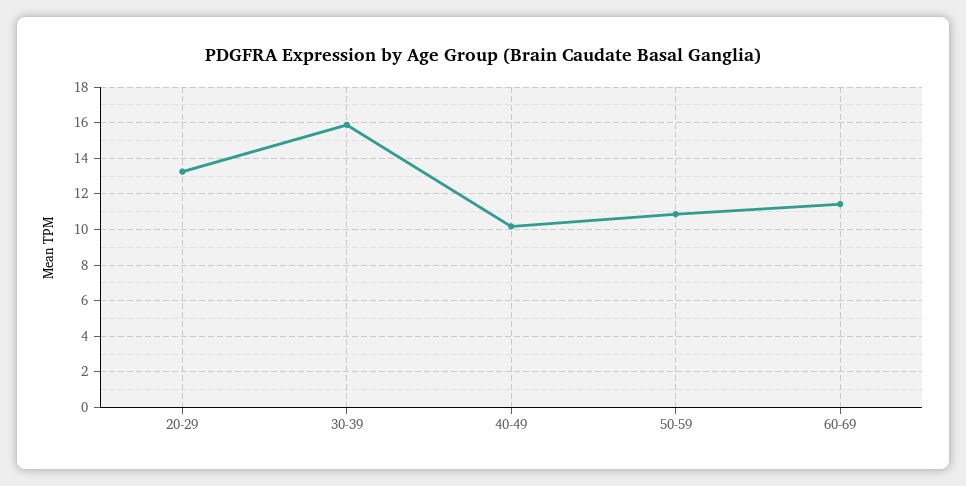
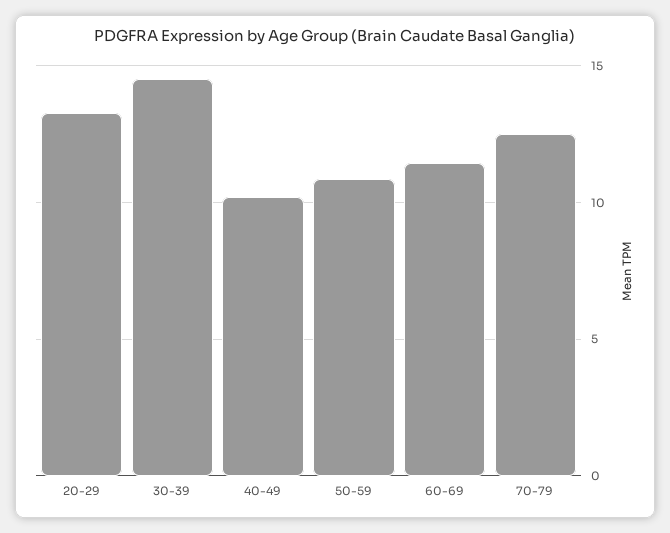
30-39: 16 -> 14.5
70-79: none -> 12.5

